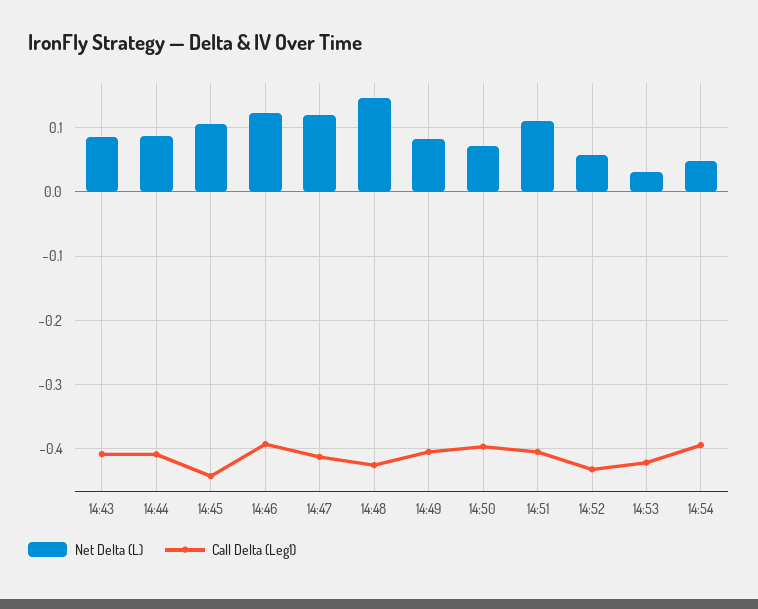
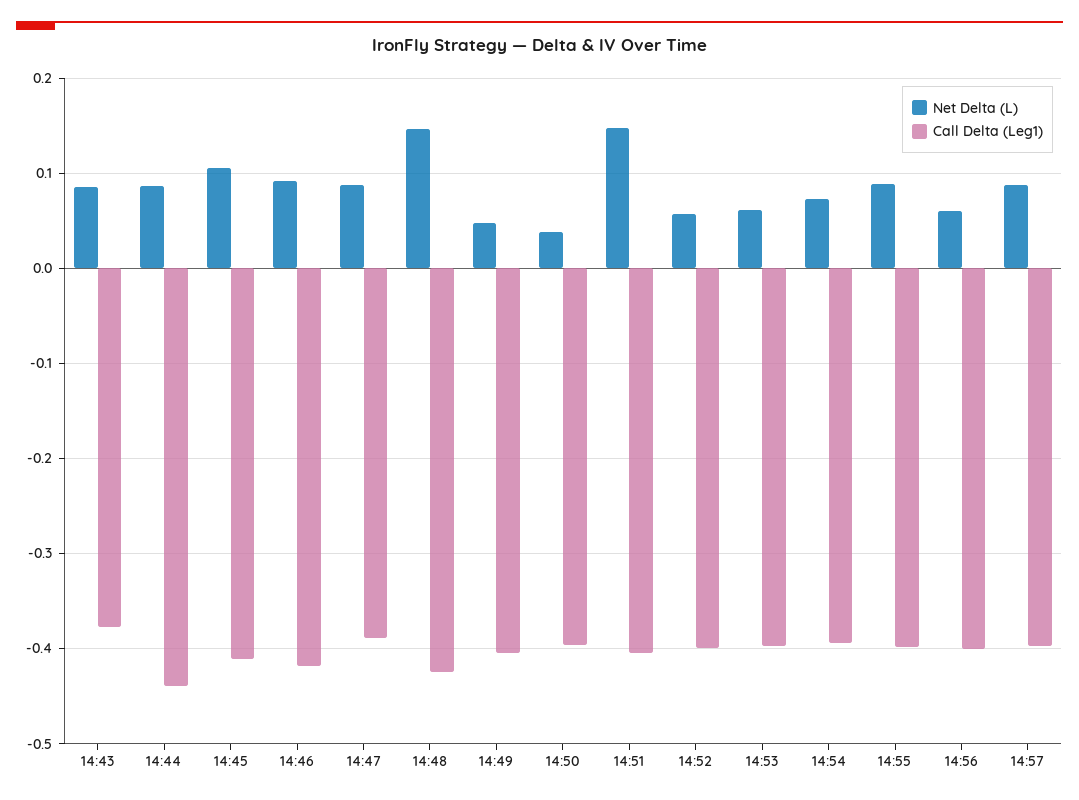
Call Delta (Leg1), 14:43: -0.41 -> -0.38
Call Delta (Leg1), 14:44: -0.41 -> -0.44
Call Delta (Leg1), 14:45: -0.44 -> -0.41
Net Delta (L), 14:46: 0.12 -> 0.09
Call Delta (Leg1), 14:46: -0.39 -> -0.42
Net Delta (L), 14:47: 0.12 -> 0.09
Call Delta (Leg1), 14:47: -0.41 -> -0.39
Net Delta (L), 14:49: 0.08 -> 0.05
Net Delta (L), 14:50: 0.07 -> 0.04
Net Delta (L), 14:51: 0.11 -> 0.15
Call Delta (Leg1), 14:52: -0.43 -> -0.4
Net Delta (L), 14:53: 0.03 -> 0.06
Call Delta (Leg1), 14:53: -0.42 -> -0.4
Net Delta (L), 14:54: 0.05 -> 0.07
Net Delta (L), 14:55: none -> 0.09
Call Delta (Leg1), 14:55: none -> -0.4
Net Delta (L), 14:56: none -> 0.06
Call Delta (Leg1), 14:56: none -> -0.4
Net Delta (L), 14:57: none -> 0.09
Call Delta (Leg1), 14:57: none -> -0.4

